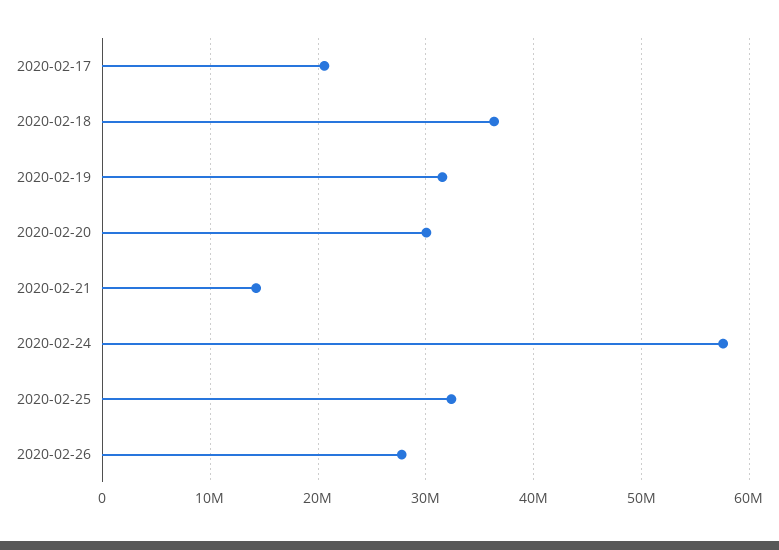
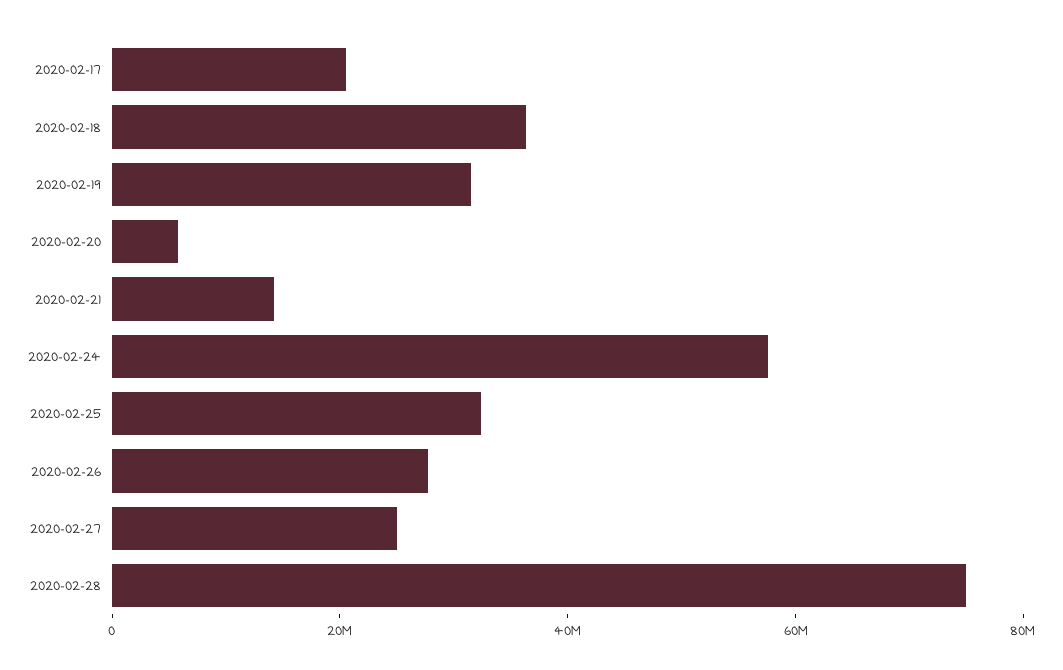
2020-02-20: 30000000 -> 5000000
2020-02-27: none -> 25000000
2020-02-28: none -> 75000000

